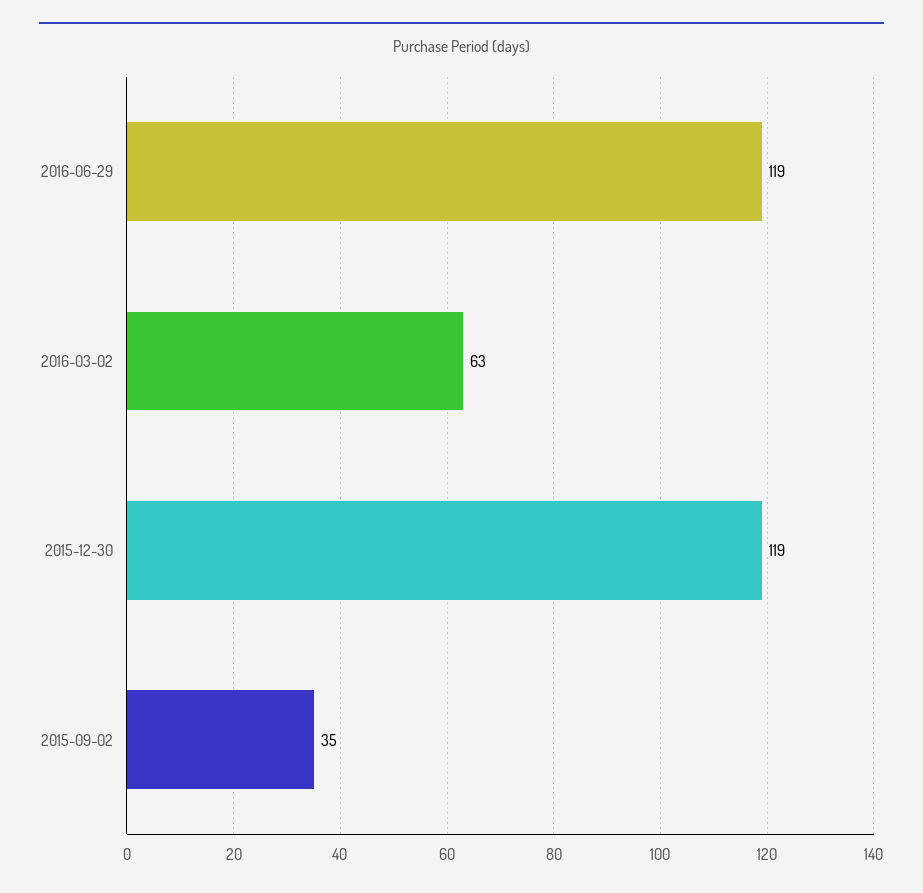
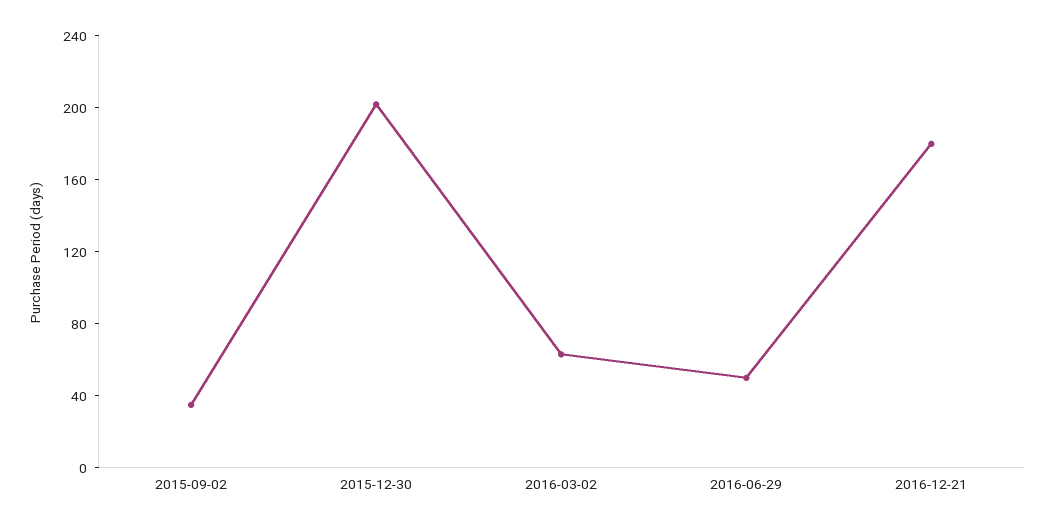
2016-06-29: 119 -> 50
2015-12-30: 119 -> 200
2016-12-21: none -> 180

